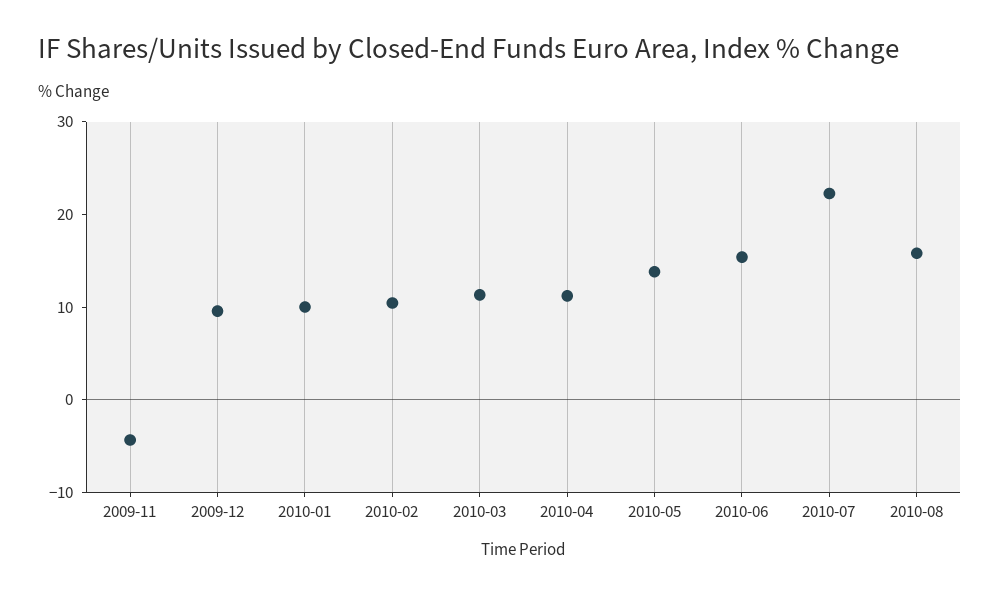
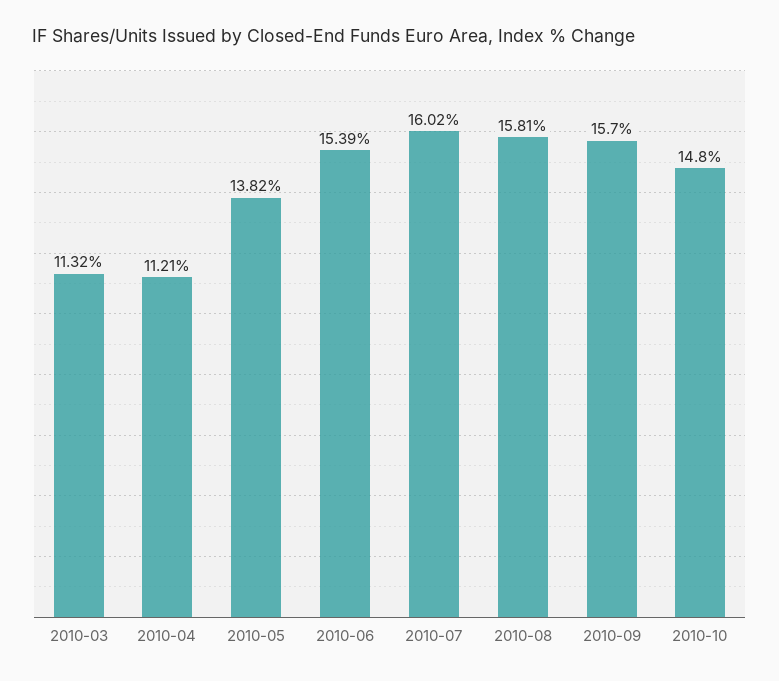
2009-11: -4 -> none
2009-12: 10 -> none
2010-01: 10 -> none
2010-02: 10 -> none
2010-07: 22 -> 16.02
2010-09: none -> 15.7
2010-10: none -> 14.8

